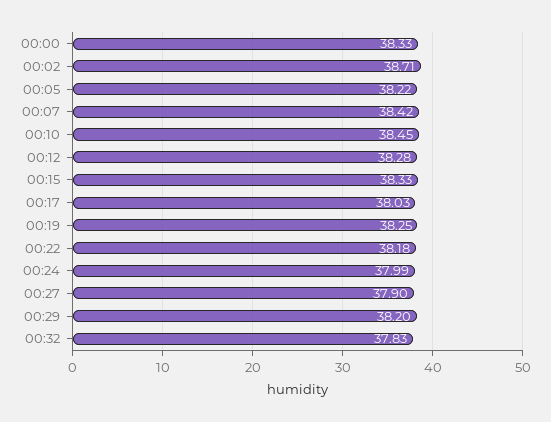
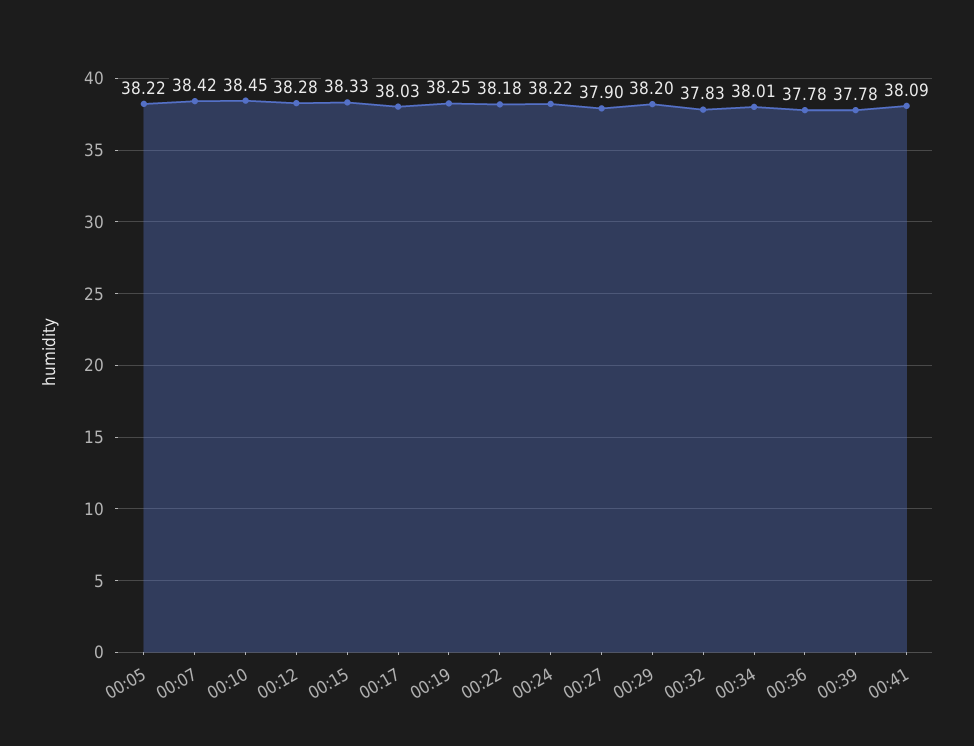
00:00: 38.33 -> none
00:02: 38.71 -> none
00:24: 37.99 -> 38.22
00:34: none -> 38.01
00:36: none -> 37.78
00:39: none -> 37.78
00:41: none -> 38.09

